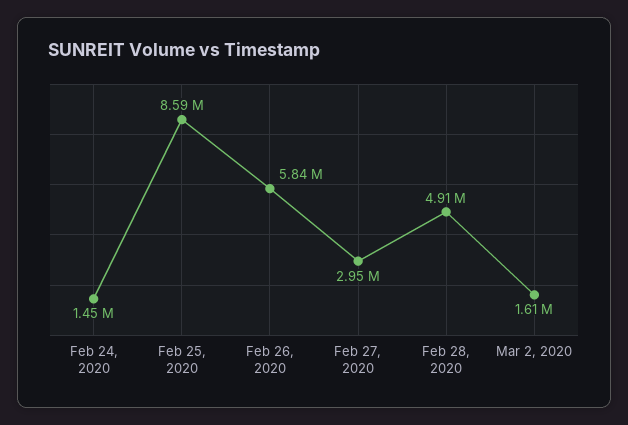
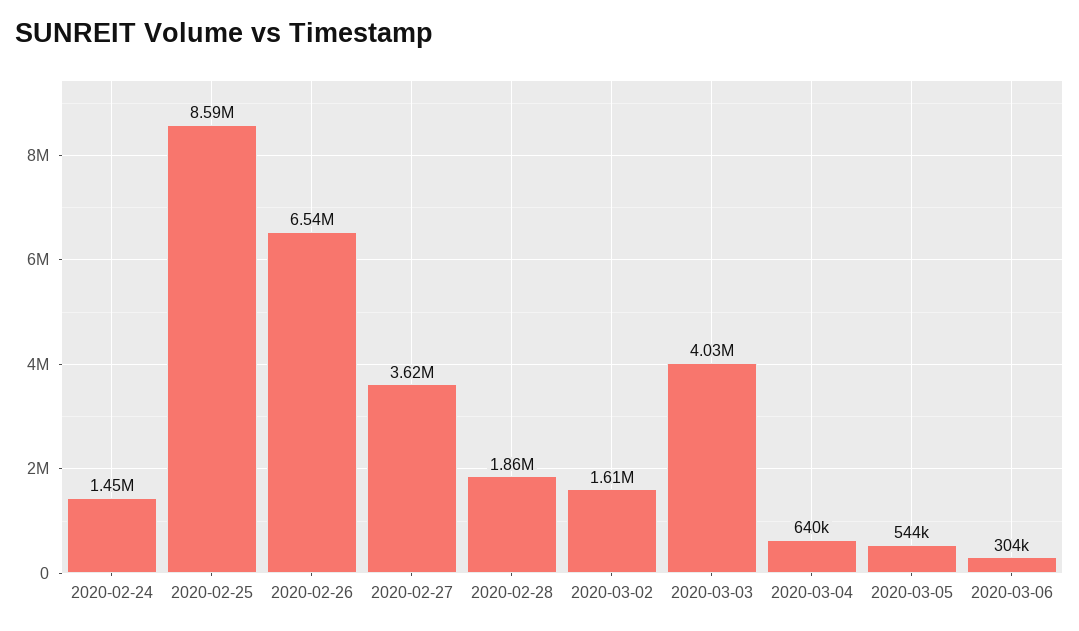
Feb 26, 2020: 5840000 -> 6540000
Feb 27, 2020: 2950000 -> 3620000
Feb 28, 2020: 4910000 -> 1860000
2020-03-03: none -> 4030000
2020-03-04: none -> 640000
2020-03-05: none -> 544000
2020-03-06: none -> 304000

